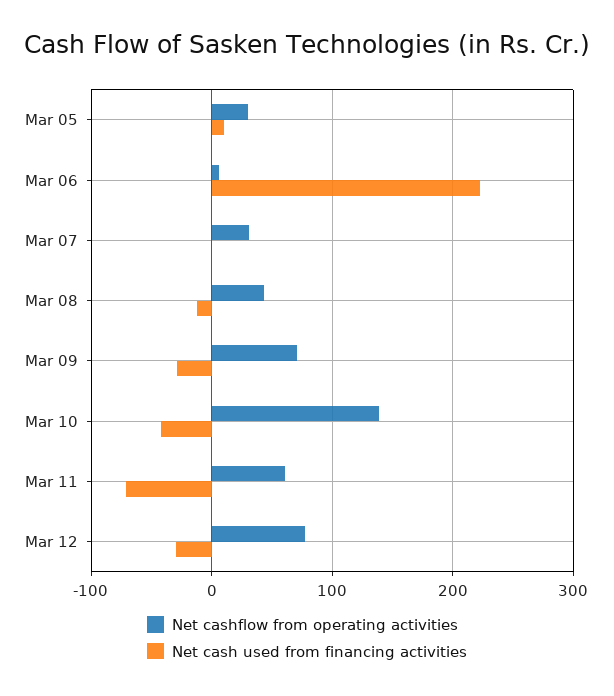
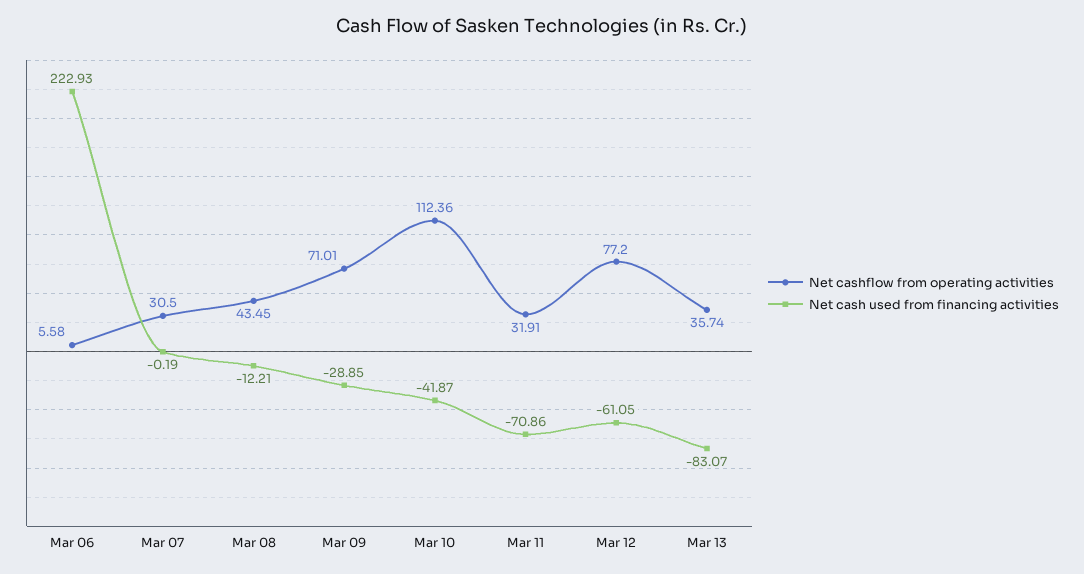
Net cashflow from operating activities, Mar 05: 30 -> none
Net cash used from financing activities, Mar 05: 10 -> none
Net cashflow from operating activities, Mar 10: 140 -> 112.36
Net cashflow from operating activities, Mar 11: 60 -> 31.91
Net cash used from financing activities, Mar 12: -30 -> -61.05
Net cashflow from operating activities, Mar 13: none -> 35.74
Net cash used from financing activities, Mar 13: none -> -83.07

